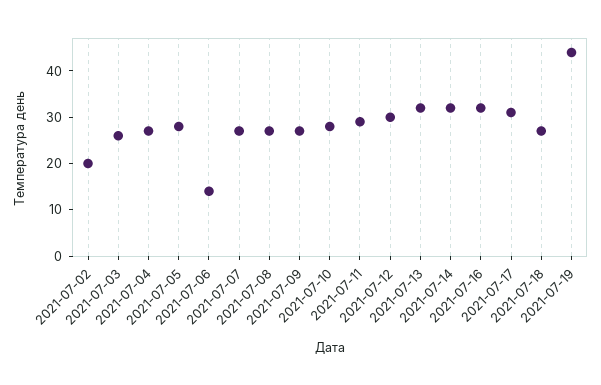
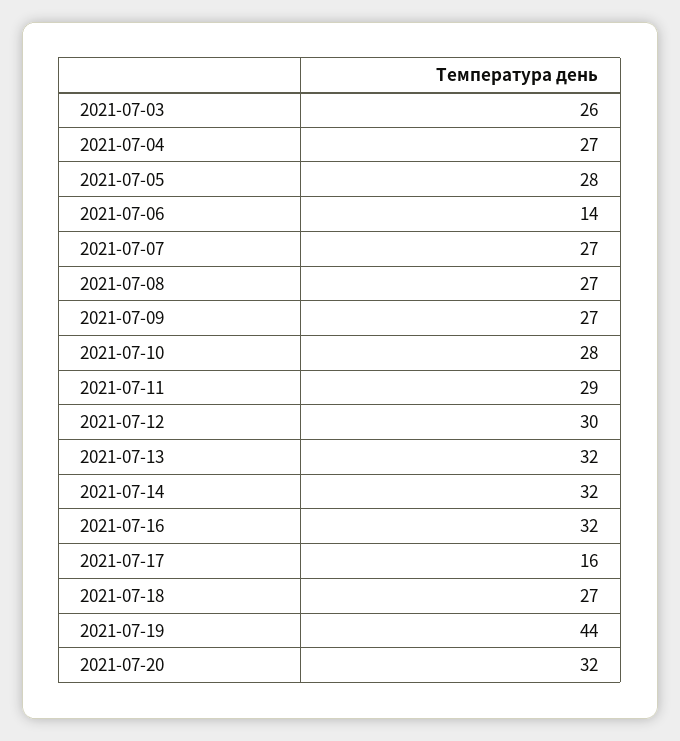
2021-07-02: 20 -> none
2021-07-17: 30 -> 16
2021-07-20: none -> 32

